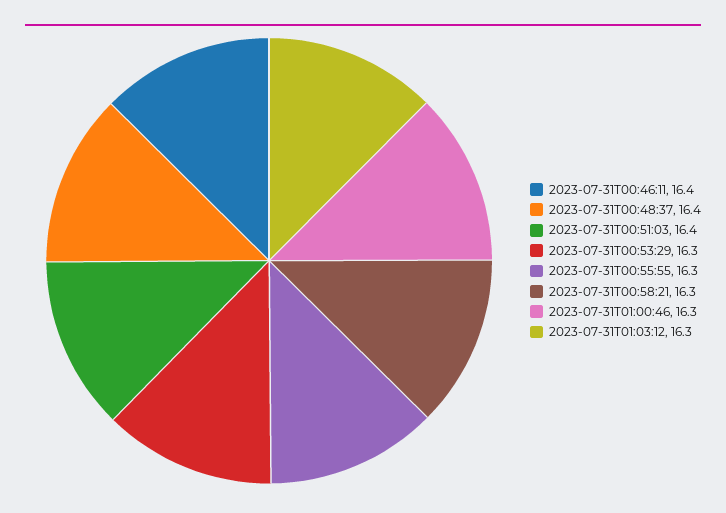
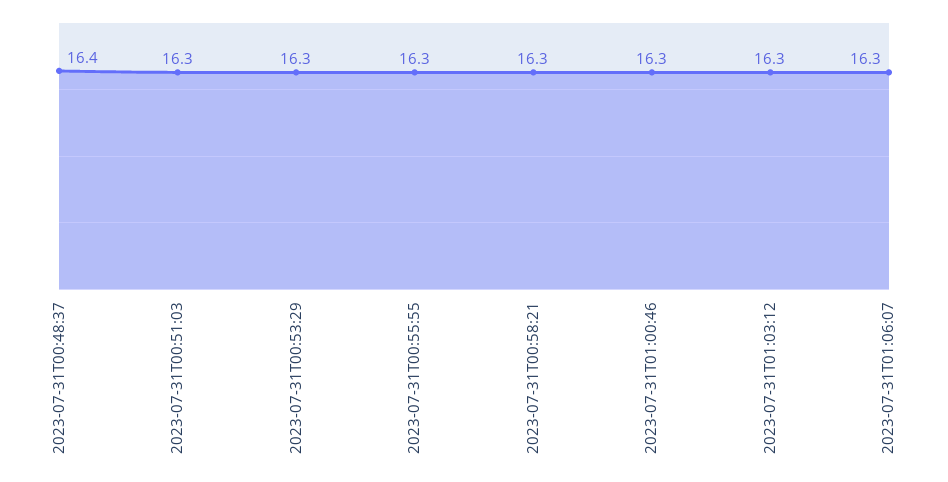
2023-07-31T00:46:11: 16.4 -> none
2023-07-31T00:51:03: 16.4 -> 16.3
2023-07-31T01:06:07: none -> 16.3

